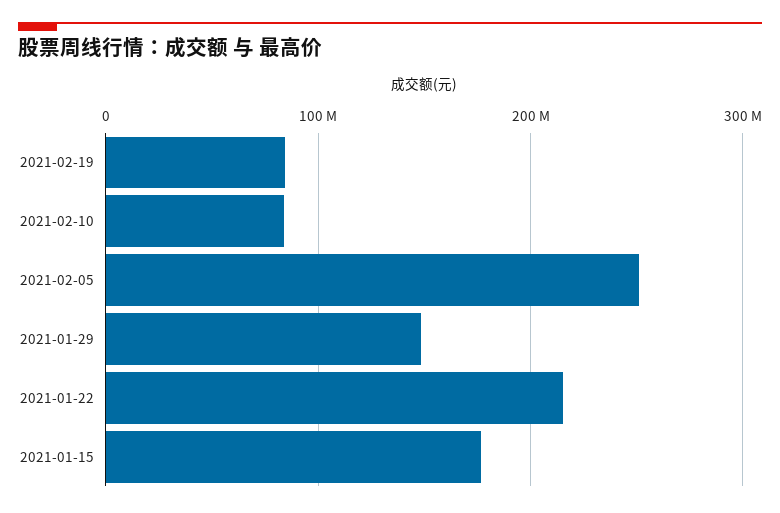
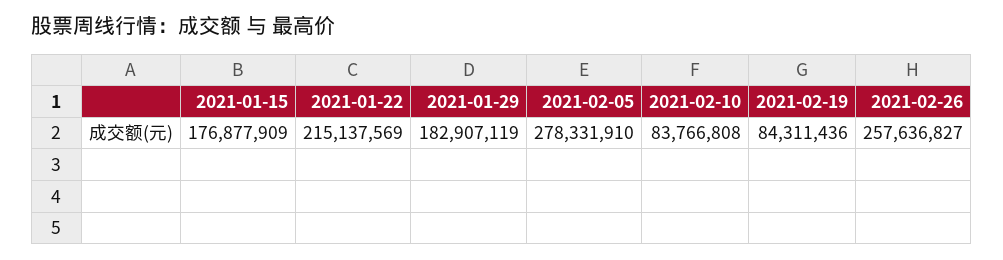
2021-02-05: 250000000 -> 278331910
2021-01-29: 150000000 -> 182907119
2021-02-26: none -> 257636827

